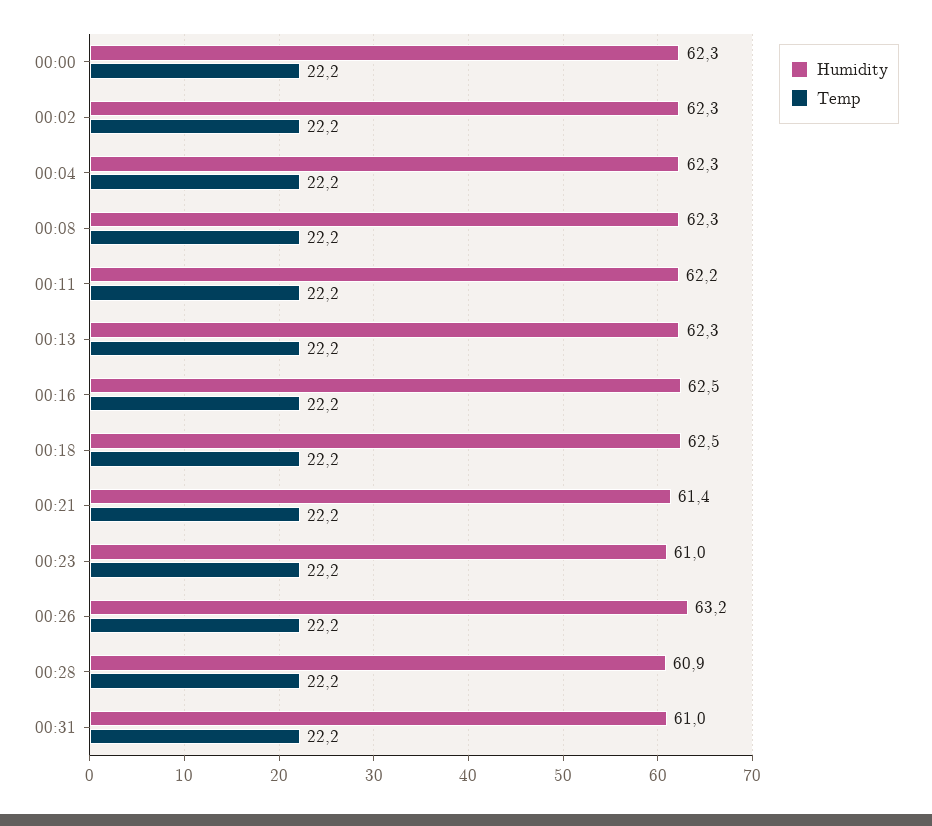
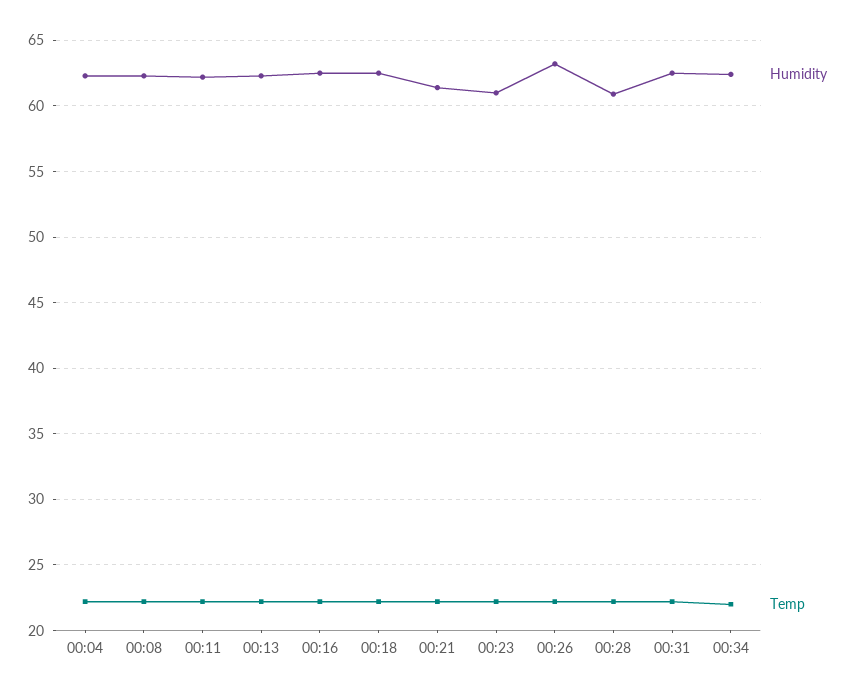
Humidity, 00:00: 62.3 -> none
Temp, 00:00: 22.2 -> none
Humidity, 00:02: 62.3 -> none
Temp, 00:02: 22.2 -> none
Humidity, 00:31: 61 -> 62.5
Humidity, 00:34: none -> 62.5
Temp, 00:34: none -> 22

